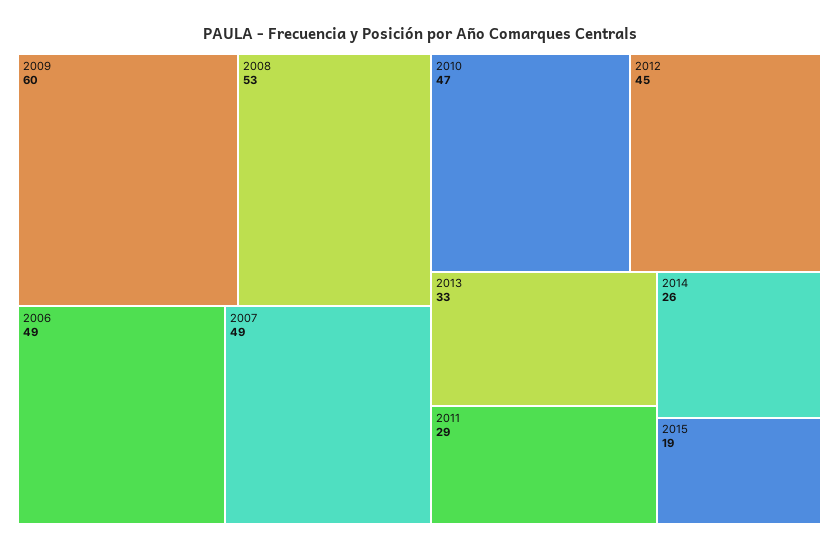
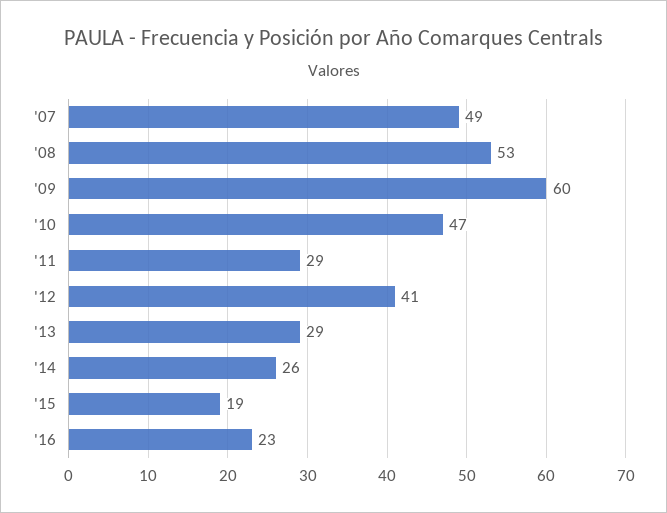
2006: 49 -> none
2012: 45 -> 41
2013: 33 -> 29
'16: none -> 23

